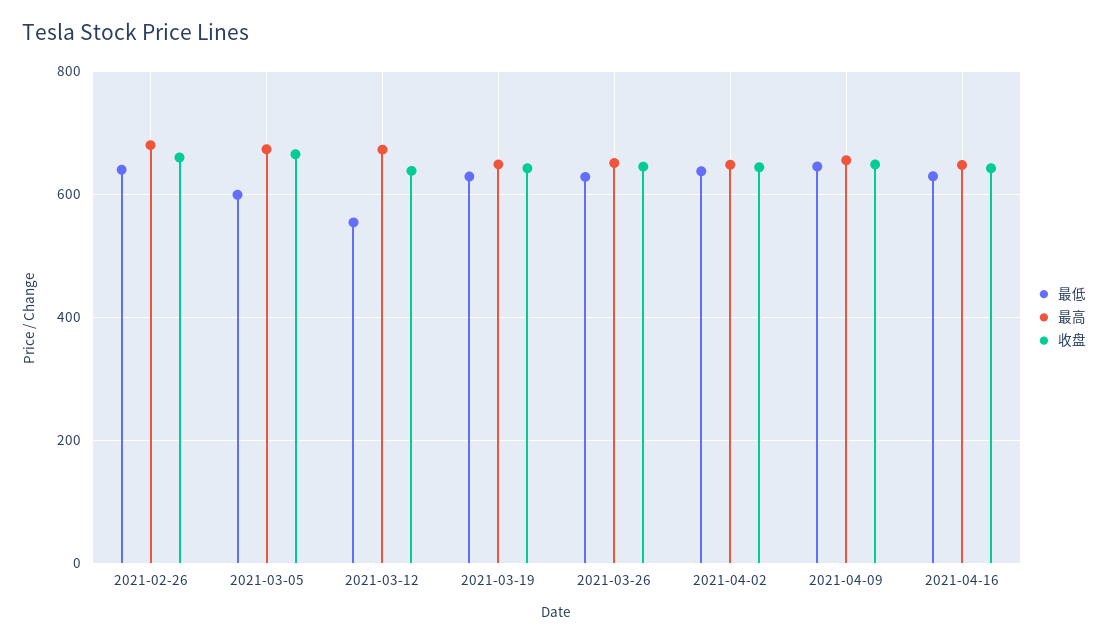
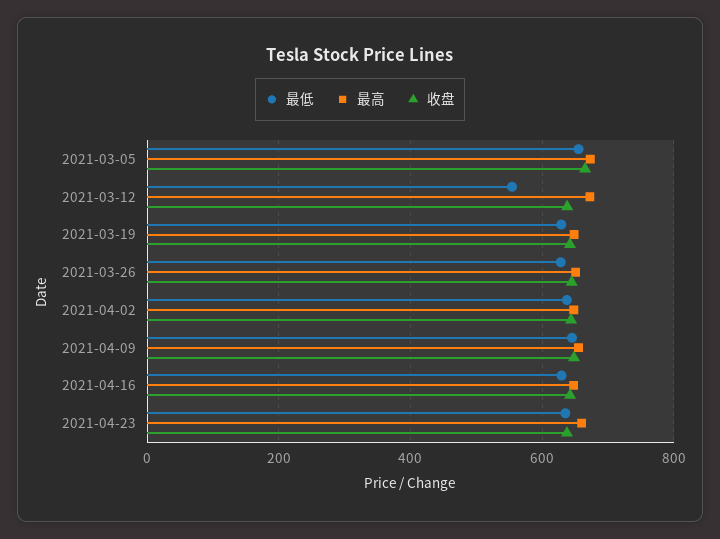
最低, 2021-02-26: 640 -> none
最高, 2021-02-26: 680 -> none
收盘, 2021-02-26: 660 -> none
最低, 2021-03-05: 600 -> 660
最低, 2021-04-23: none -> 640
最高, 2021-04-23: none -> 660
收盘, 2021-04-23: none -> 640

